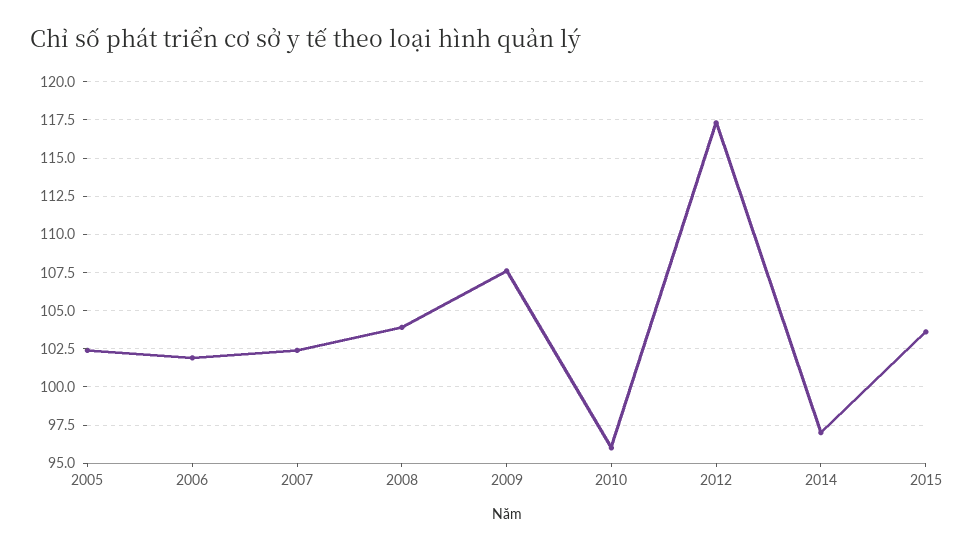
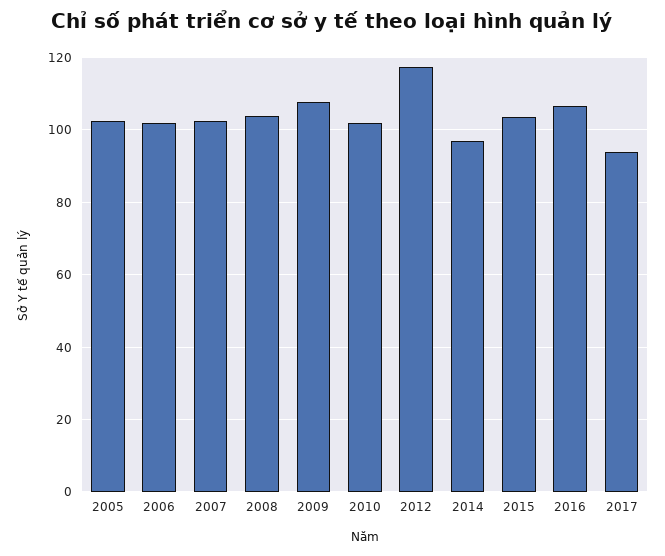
2010: 96 -> 102
2016: none -> 106
2017: none -> 94

